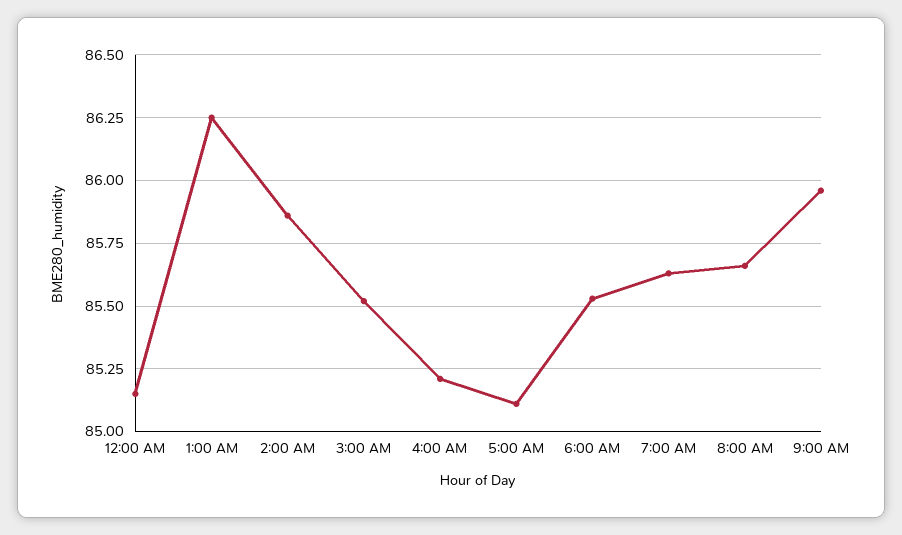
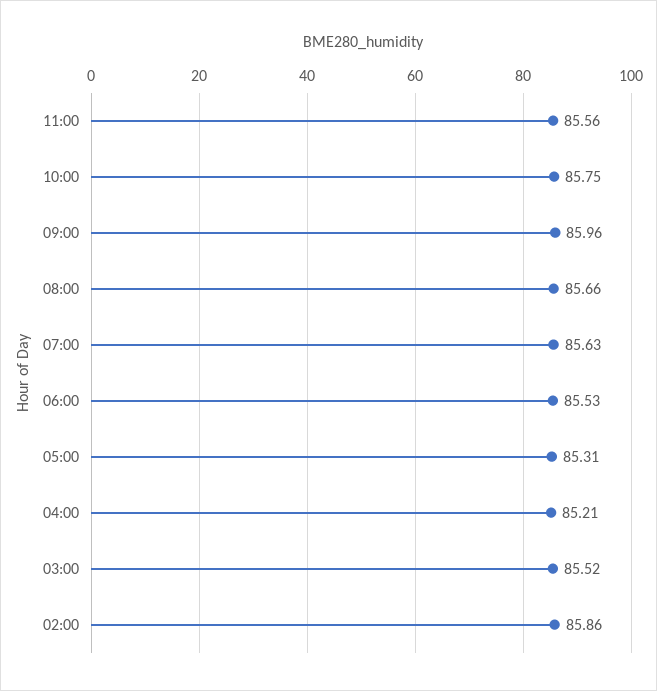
12:00 AM: 85.15 -> none
1:00 AM: 86.25 -> none
5:00 AM: 85.1 -> 85.31
11:00: none -> 85.56
10:00: none -> 85.75

